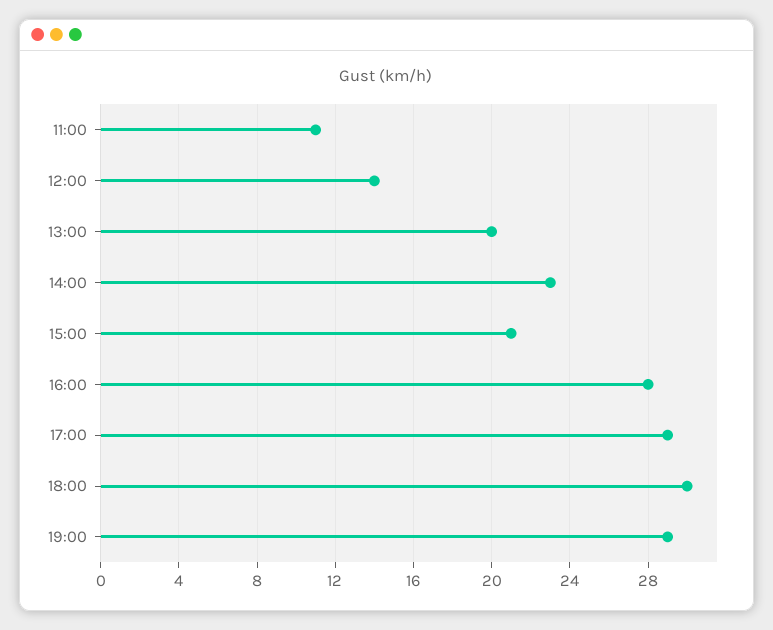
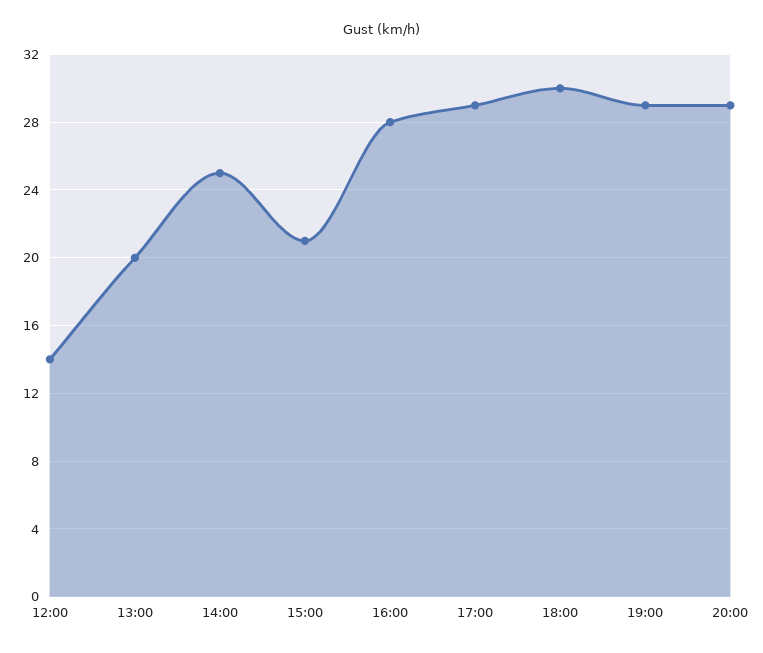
11:00: 11 -> none
14:00: 23 -> 25
20:00: none -> 29

